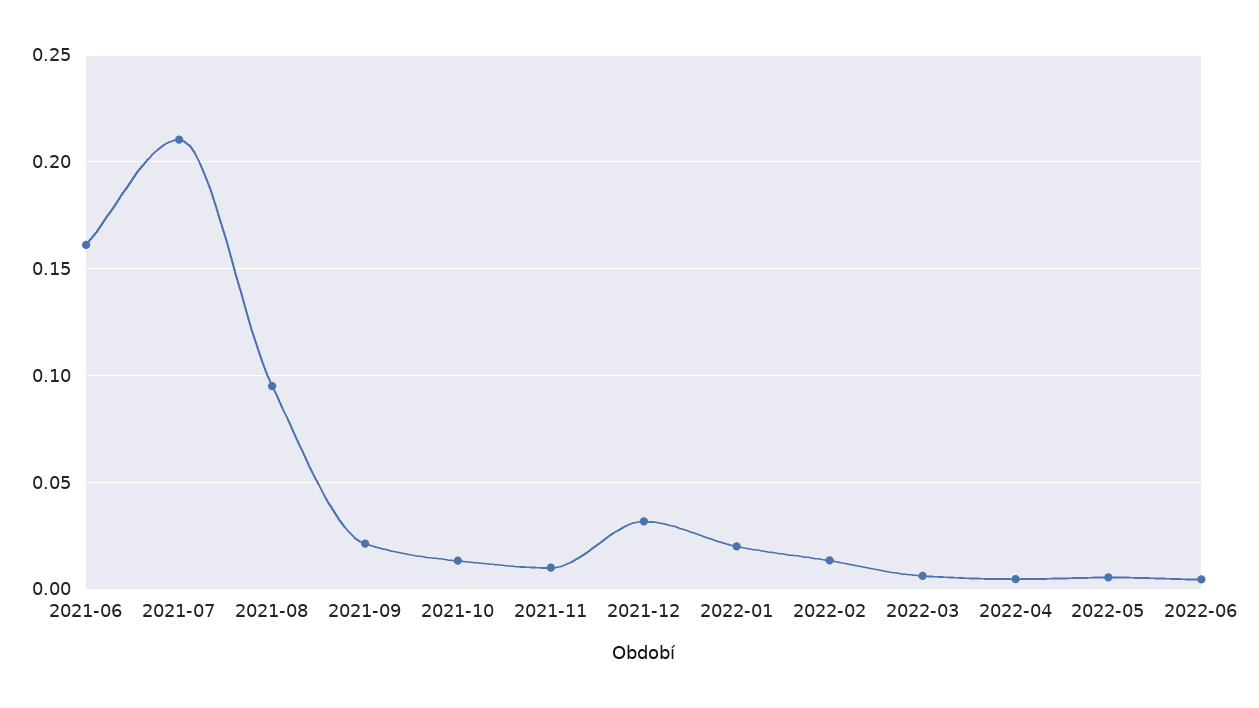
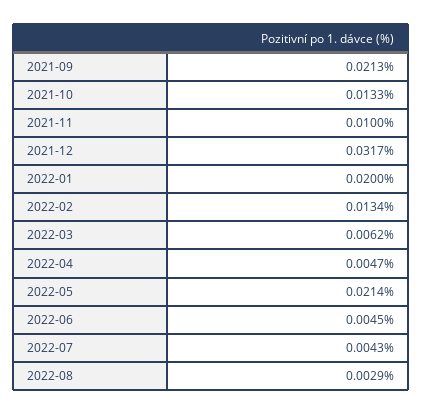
2021-06: 0.16 -> none
2021-07: 0.21 -> none
2021-08: 0.095 -> none
2022-05: 0.005 -> 0.0214
2022-07: none -> 0.0043
2022-08: none -> 0.0029

